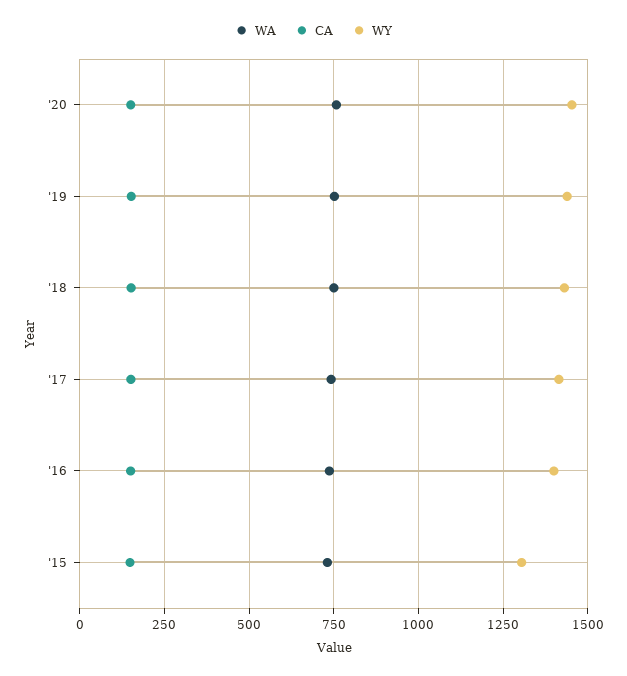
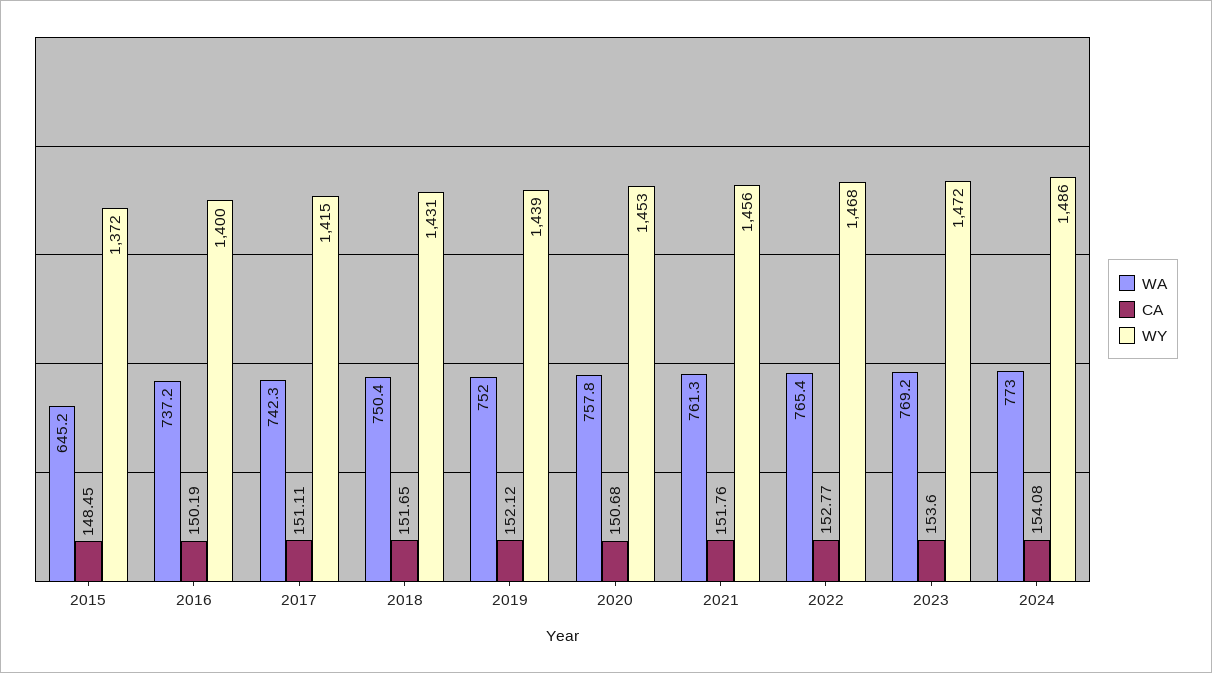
WA, '15: 725 -> 645.2
WY, '15: 1300 -> 1372
WA, 2021: none -> 761.3
CA, 2021: none -> 151.76
WY, 2021: none -> 1456
WA, 2022: none -> 765.4
CA, 2022: none -> 152.77
WY, 2022: none -> 1468
WA, 2023: none -> 769.2
CA, 2023: none -> 153.6
WY, 2023: none -> 1472
WA, 2024: none -> 773
CA, 2024: none -> 154.08
WY, 2024: none -> 1486

